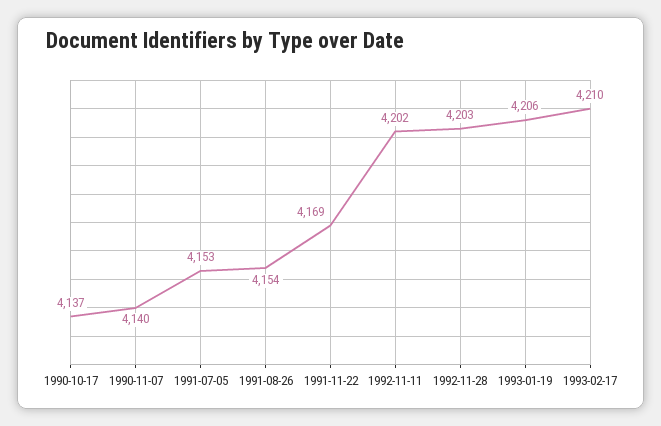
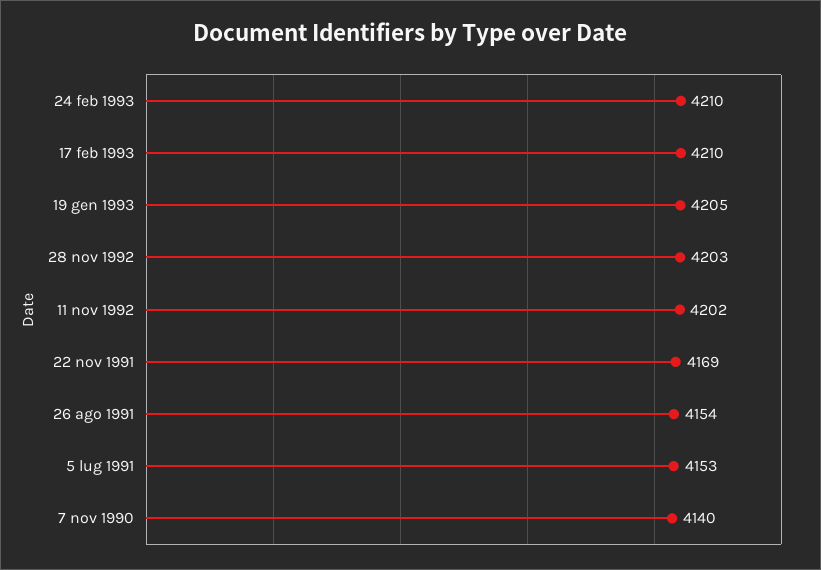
1990-10-17: 4137 -> none
1993-01-19: 4206 -> 4205
24 feb 1993: none -> 4210

